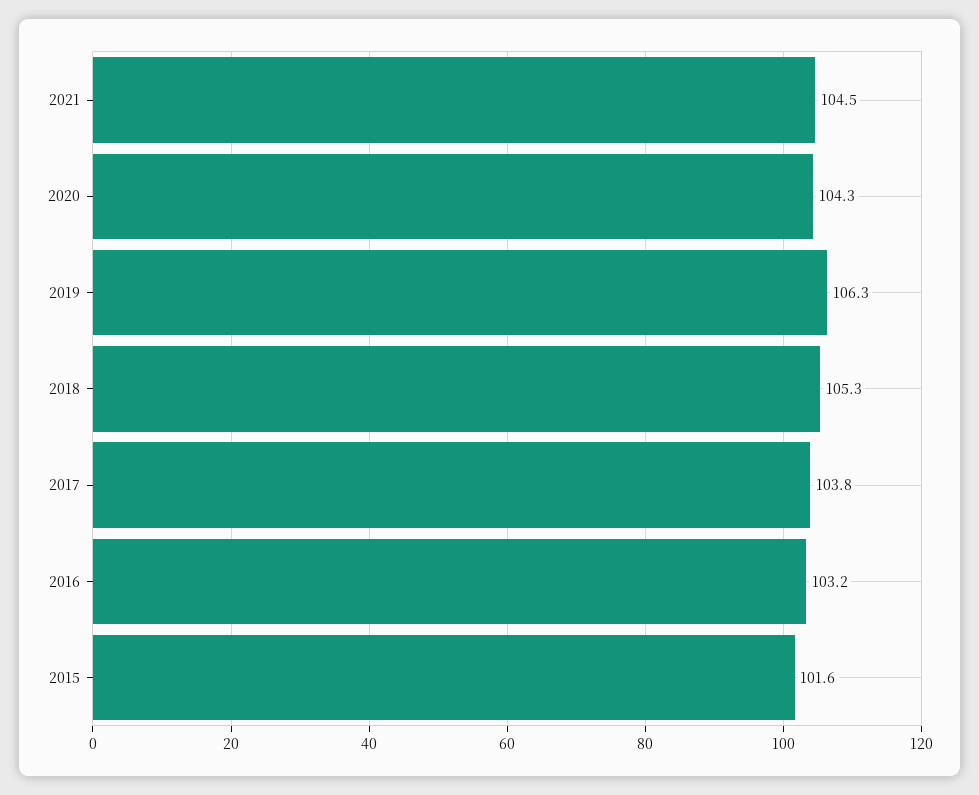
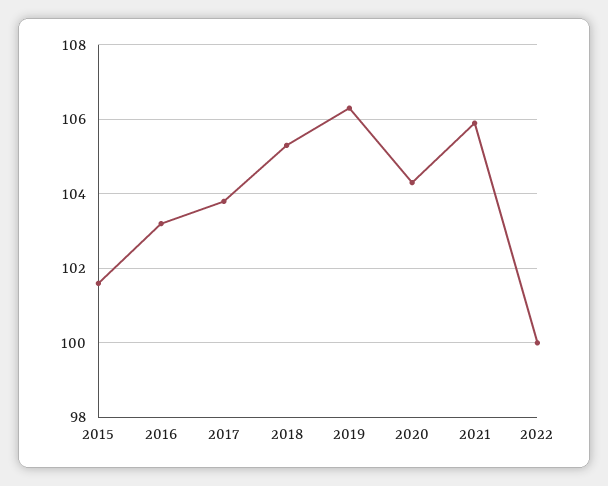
2021: 104.5 -> 106
2022: none -> 100

